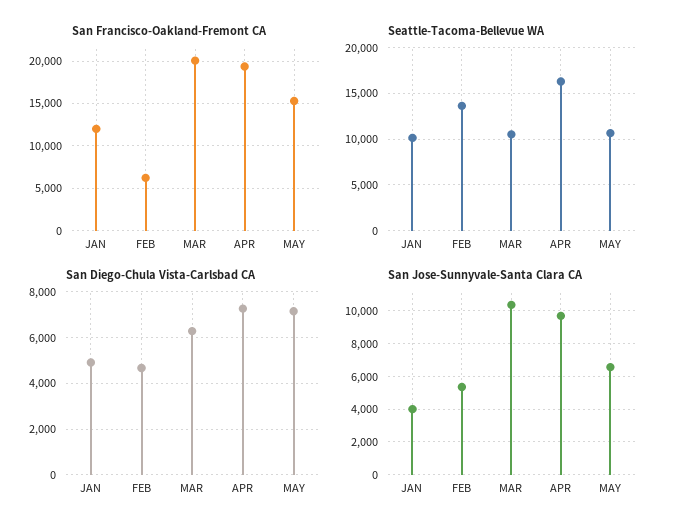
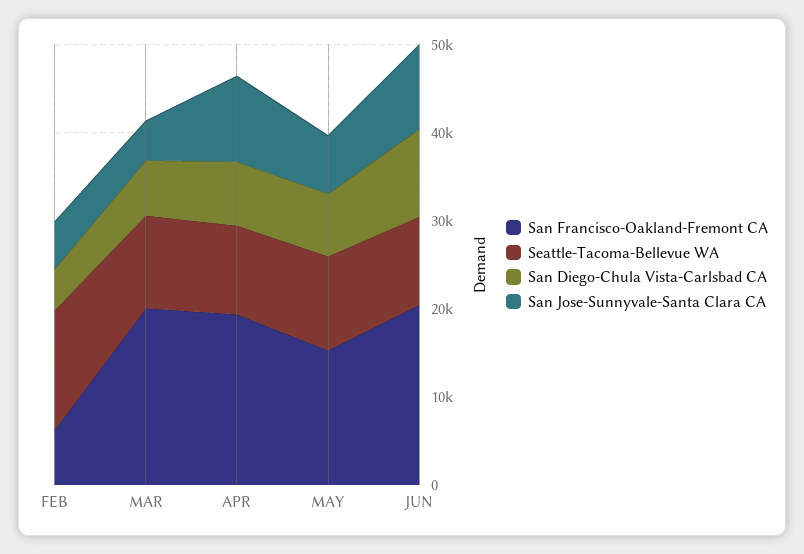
San Francisco-Oakland-Fremont CA, JAN: 12000 -> none
Seattle-Tacoma-Bellevue WA, JAN: 10000 -> none
Seattle-Tacoma-Bellevue WA, APR: 16000 -> 10000
San Diego-Chula Vista-Carlsbad CA, JAN: 5000 -> none
San Jose-Sunnyvale-Santa Clara CA, JAN: 4000 -> none
San Jose-Sunnyvale-Santa Clara CA, MAR: 10500 -> 4000
San Francisco-Oakland-Fremont CA, JUN: none -> 20000
Seattle-Tacoma-Bellevue WA, JUN: none -> 10000
San Diego-Chula Vista-Carlsbad CA, JUN: none -> 10000
San Jose-Sunnyvale-Santa Clara CA, JUN: none -> 10000

